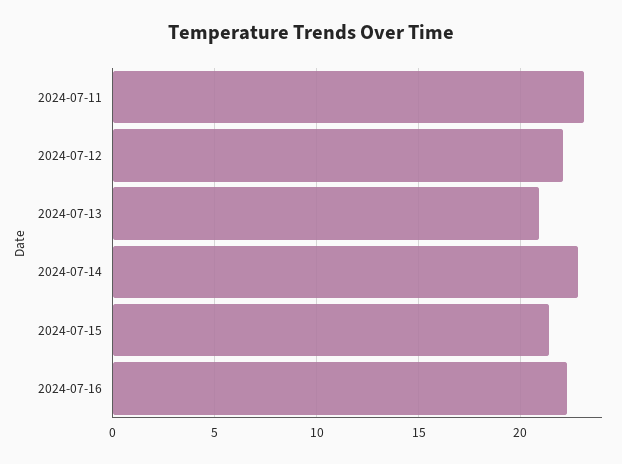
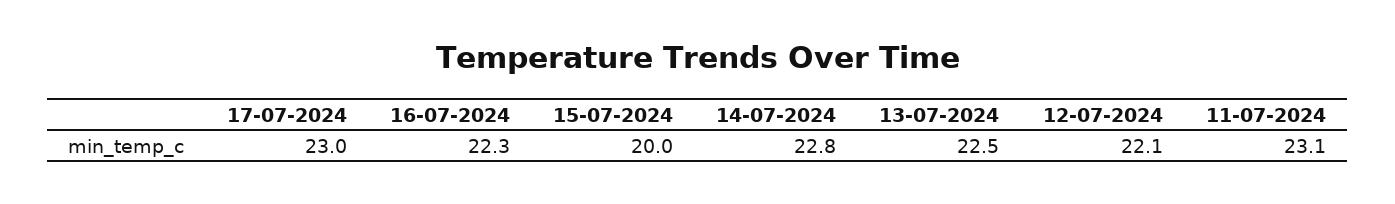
2024-07-13: 21 -> 22.5
2024-07-15: 21.5 -> 20
17-07-2024: none -> 23

